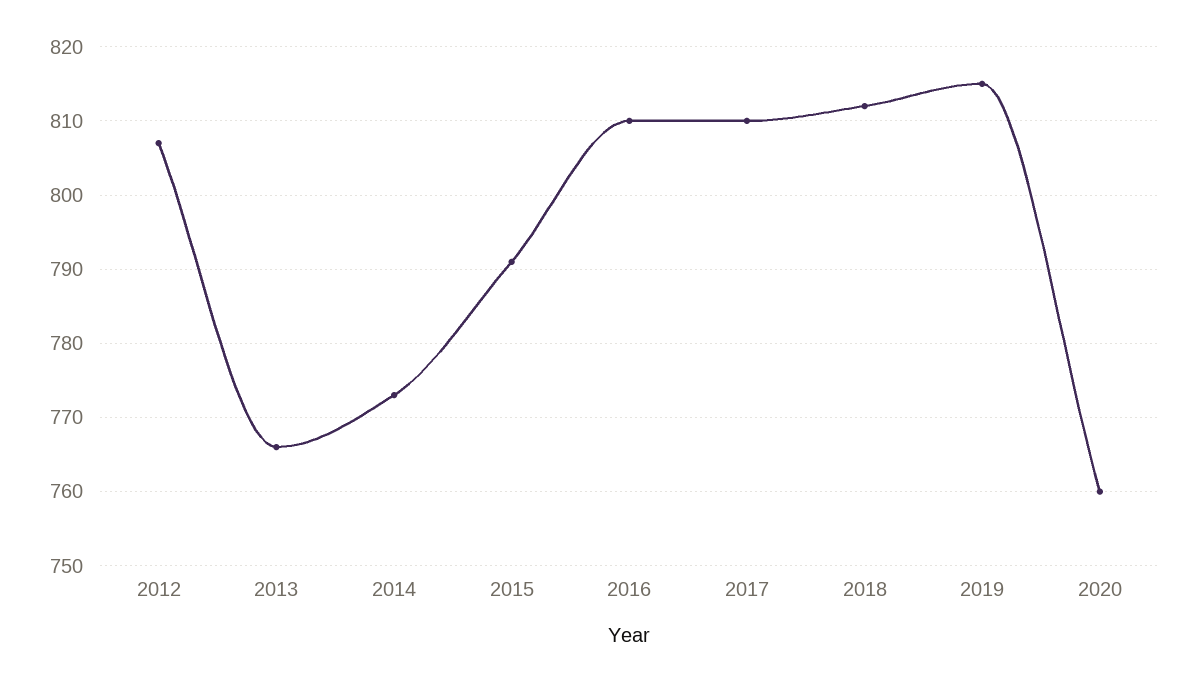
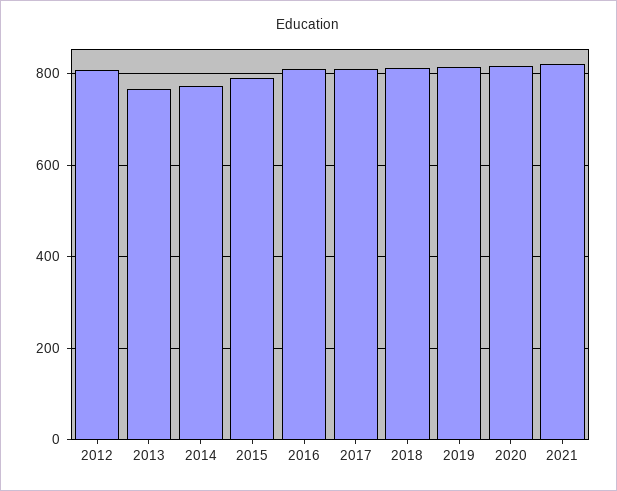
2020: 760 -> 820
2021: none -> 820

